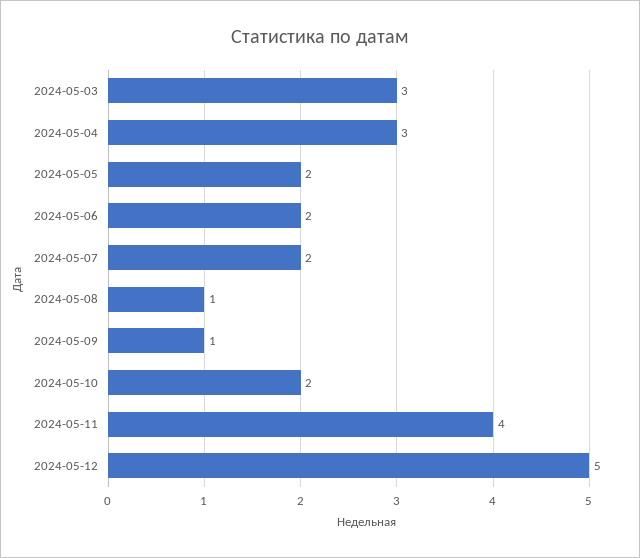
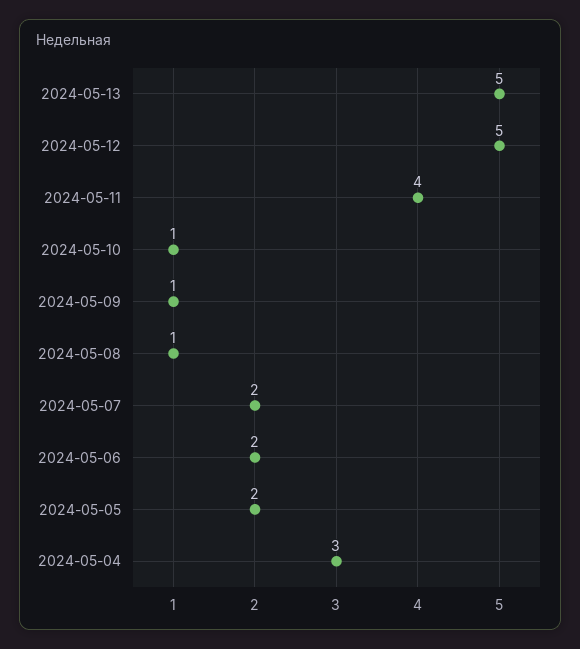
2024-05-03: 3 -> none
2024-05-10: 2 -> 1
2024-05-13: none -> 5

